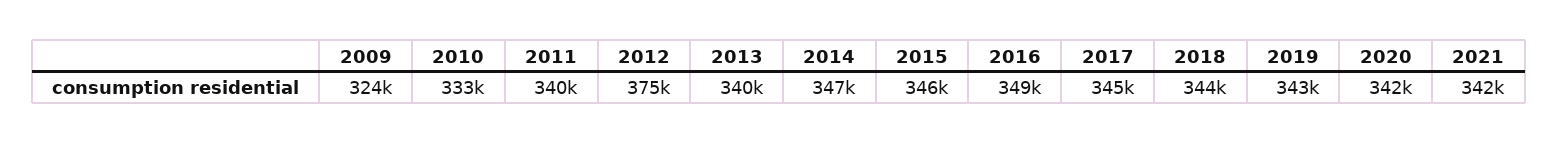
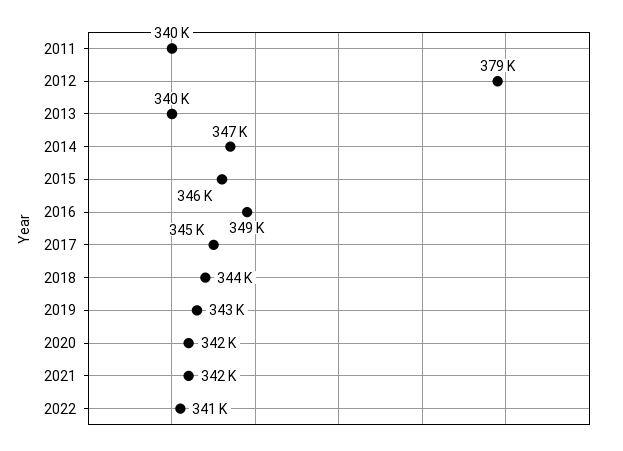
2009: 324000 -> none
2010: 333000 -> none
2012: 375000 -> 379000
2022: none -> 341000

